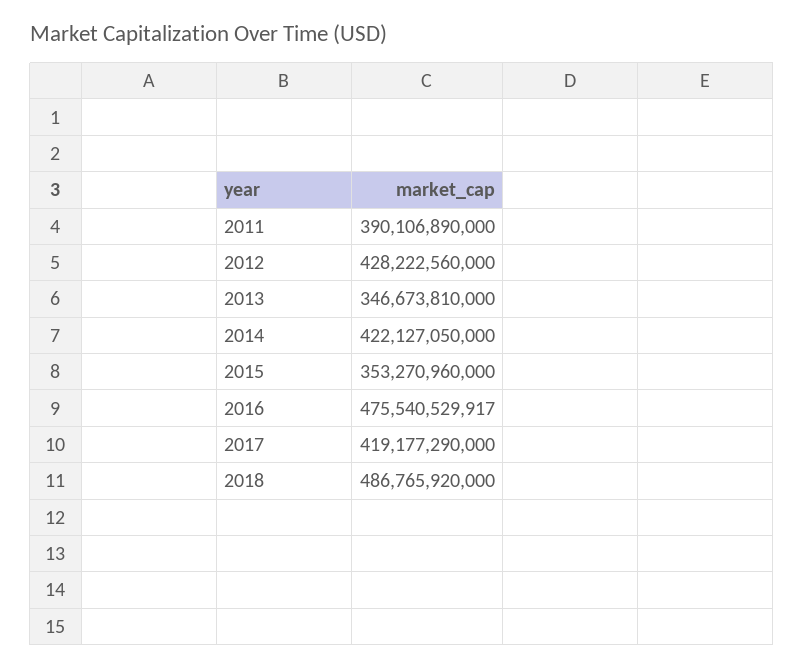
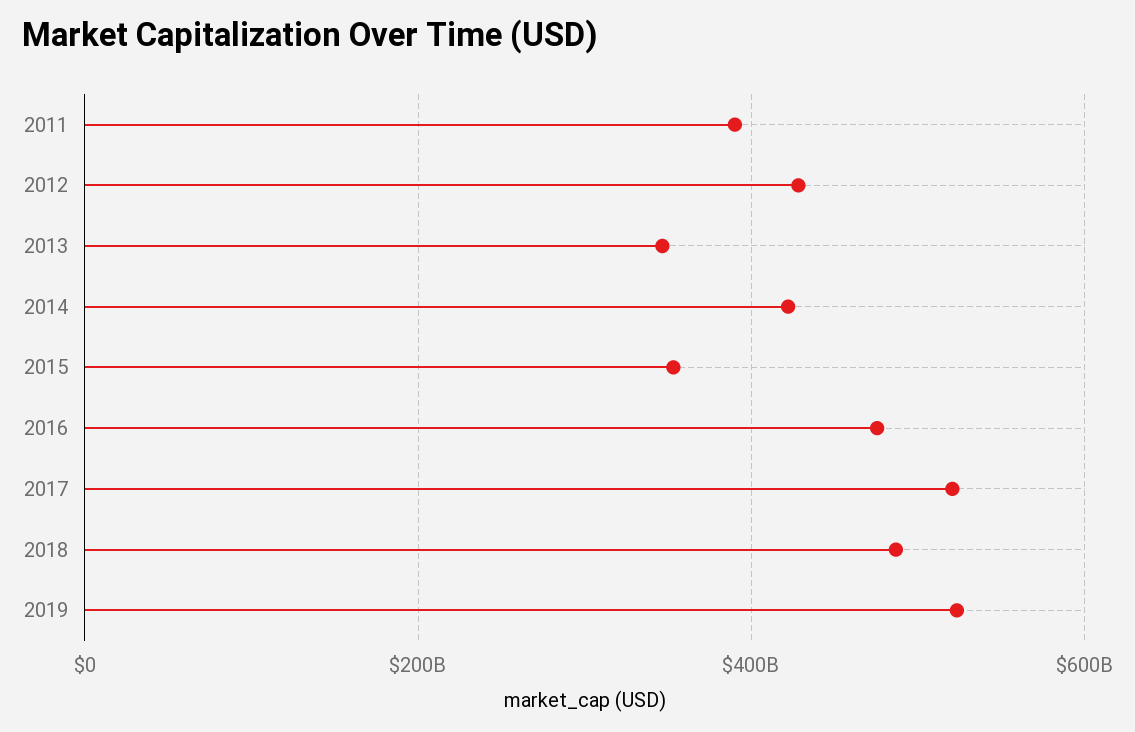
2017: 419177290000 -> 520000000000
2019: none -> 520000000000

